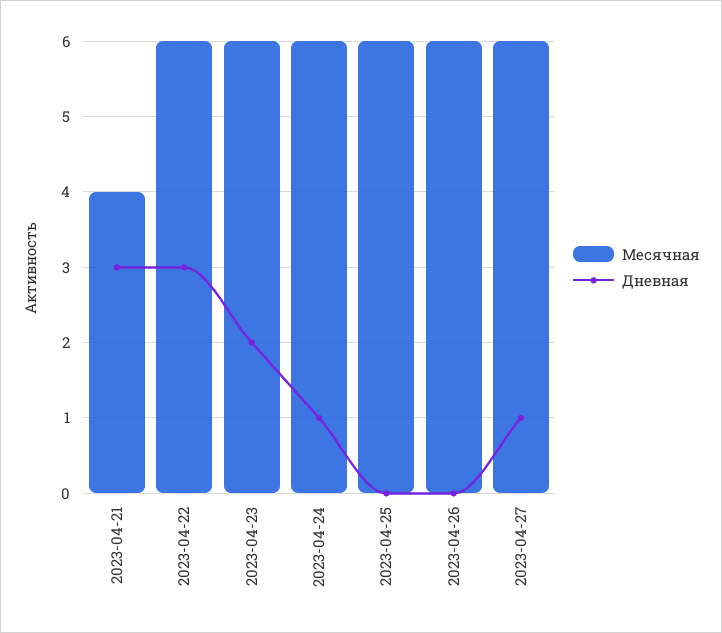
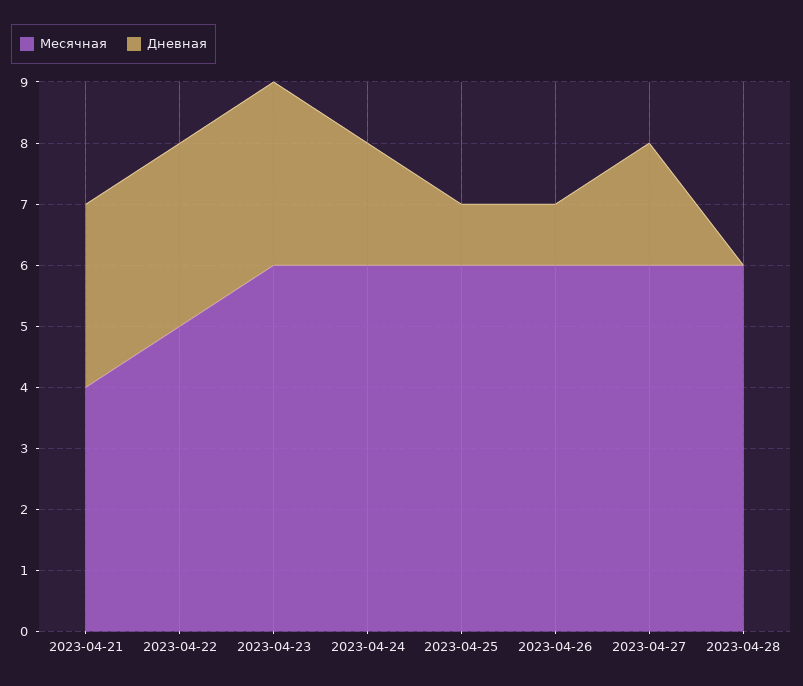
Месячная, 2023-04-22: 6 -> 5
Дневная, 2023-04-23: 2 -> 3
Дневная, 2023-04-24: 1 -> 2
Дневная, 2023-04-25: 0 -> 1
Дневная, 2023-04-26: 0 -> 1
Дневная, 2023-04-27: 1 -> 2
Месячная, 2023-04-28: none -> 6
Дневная, 2023-04-28: none -> 0

